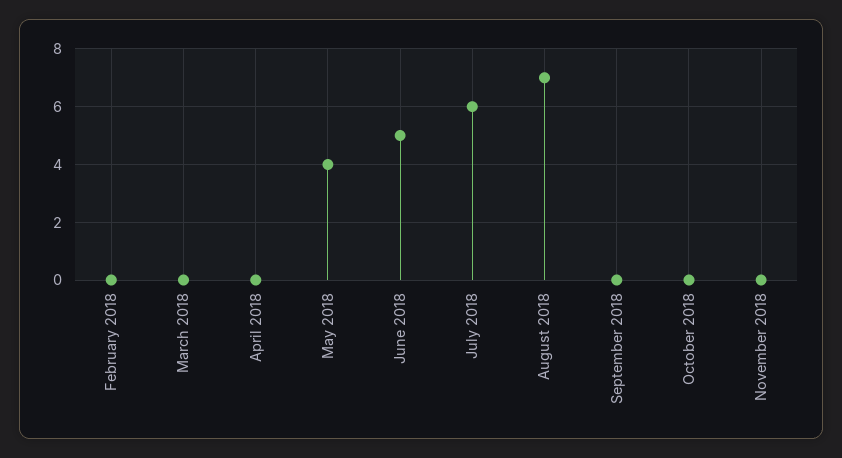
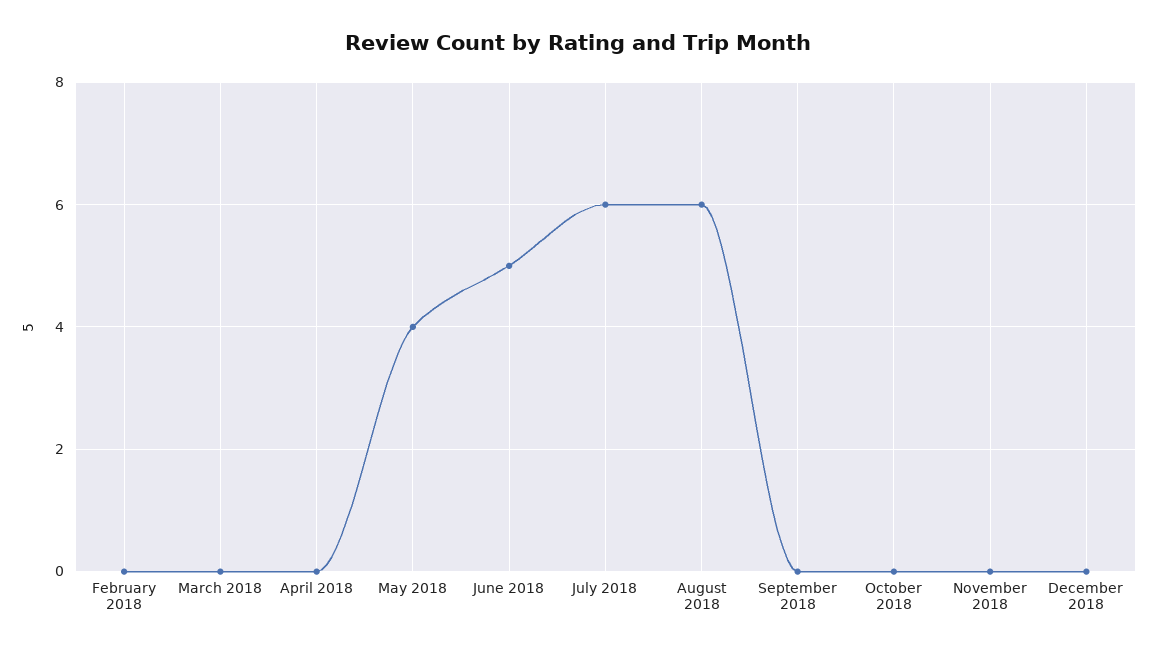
August 2018: 7 -> 6
December 2018: none -> 0

